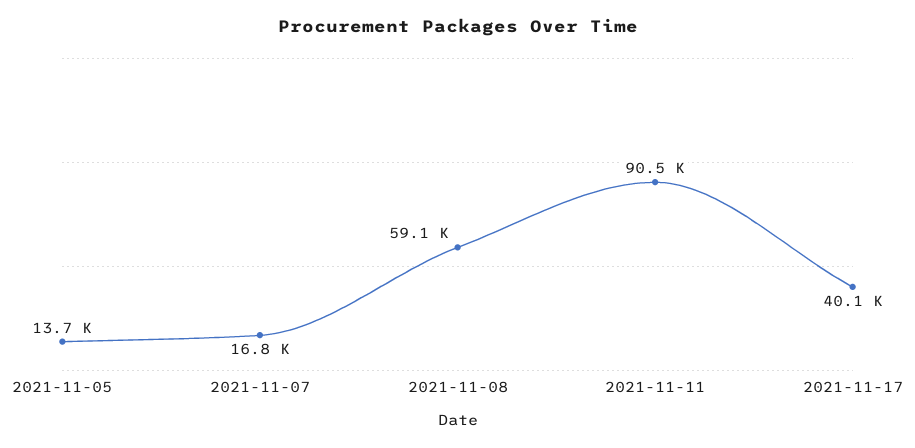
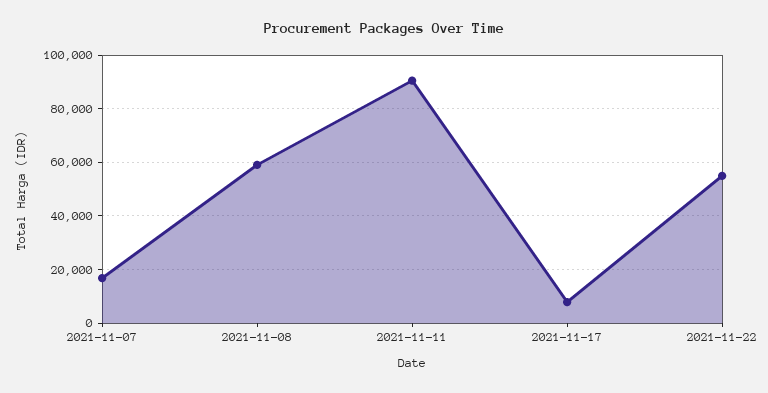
2021-11-05: 13700 -> none
2021-11-17: 40100 -> 7500
2021-11-22: none -> 55000

